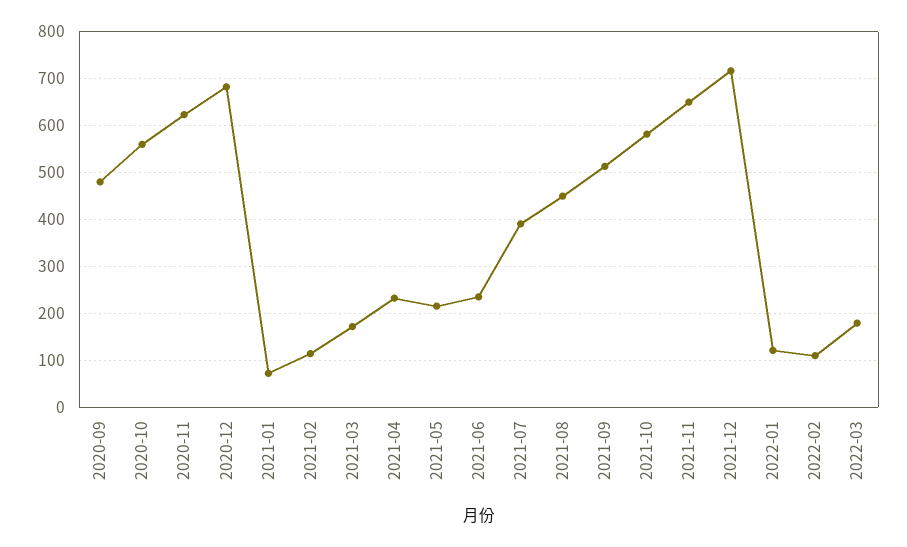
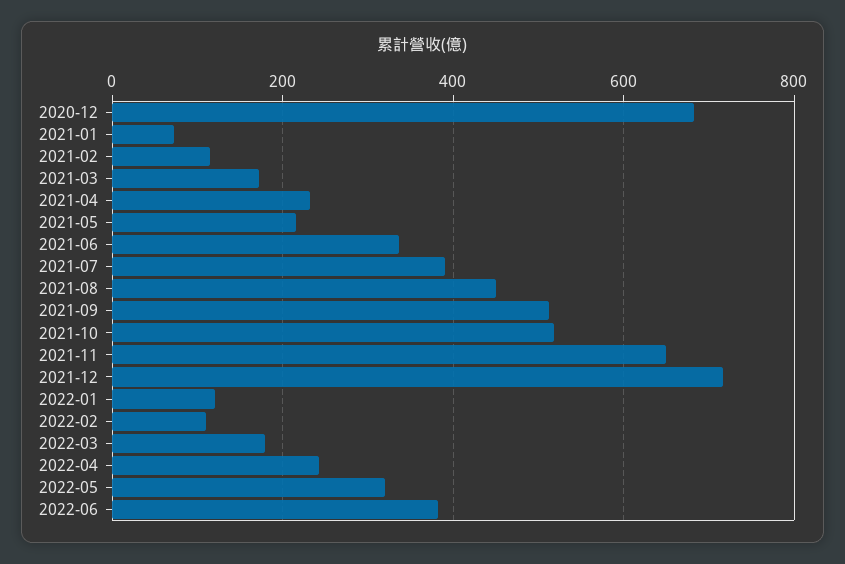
2020-09: 480 -> none
2020-10: 560 -> none
2020-11: 620 -> none
2021-06: 240 -> 340
2021-10: 580 -> 520
2022-04: none -> 240
2022-05: none -> 320
2022-06: none -> 380

